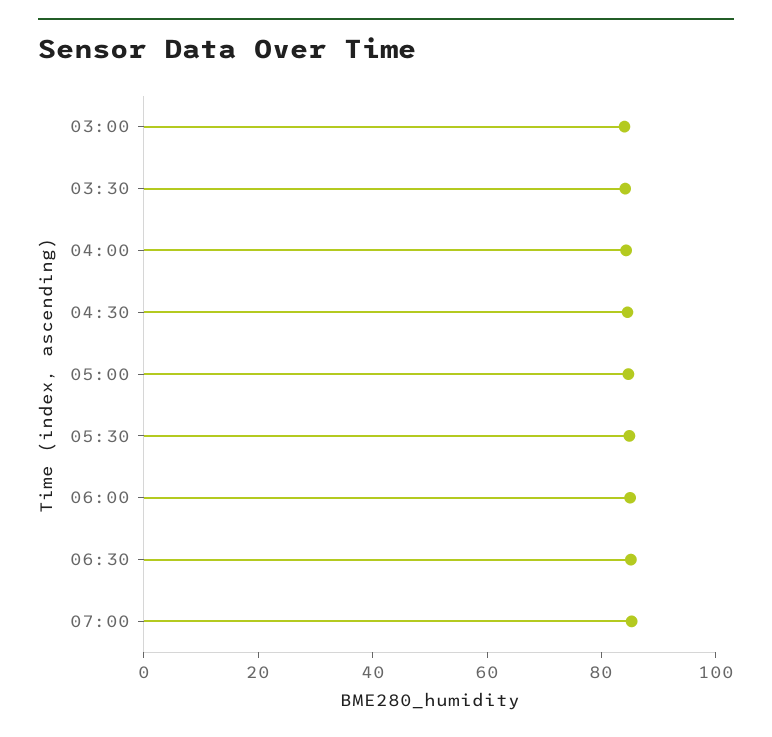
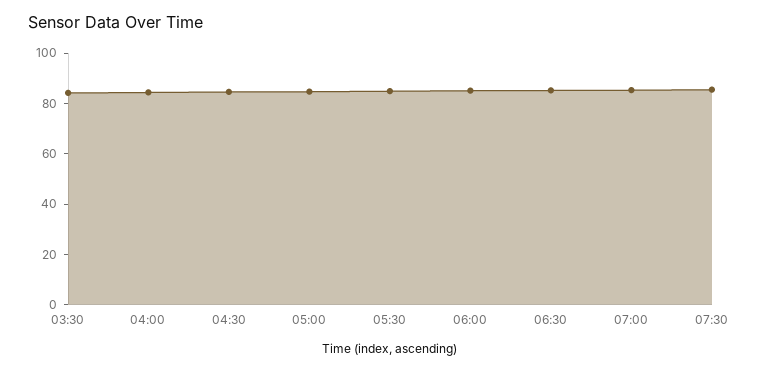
03:00: 85 -> none
07:30: none -> 85

